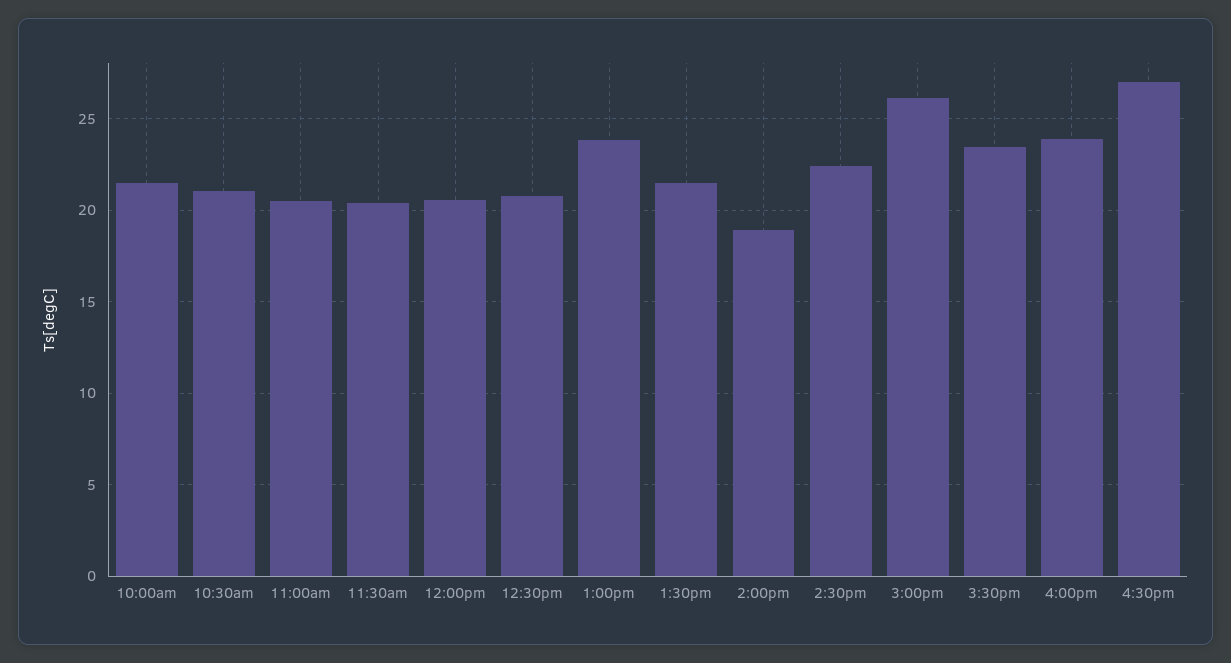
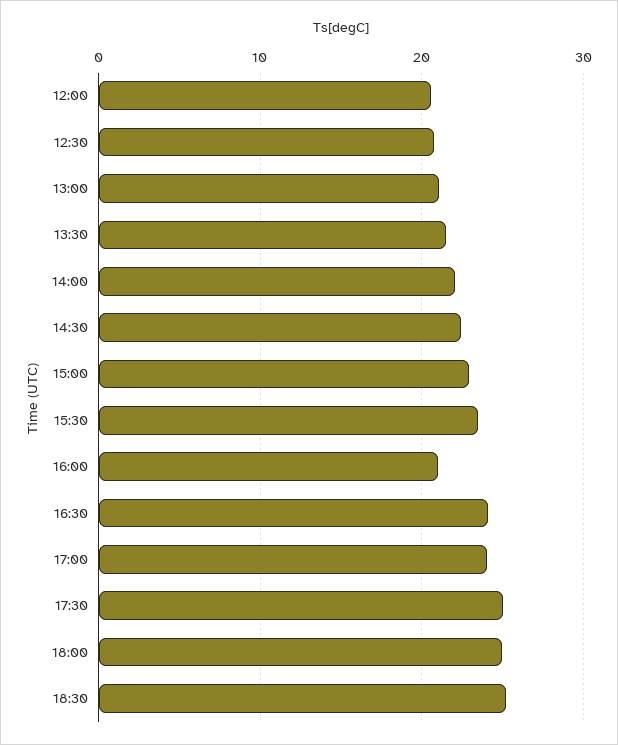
10:00am: 21.5 -> none
10:30am: 21 -> none
11:00am: 20.5 -> none
11:30am: 20.5 -> none
1:00pm: 24 -> 21
2:00pm: 19 -> 22
3:00pm: 26 -> 23
4:00pm: 24 -> 21
4:30pm: 27 -> 24
17:00: none -> 24
17:30: none -> 25
18:00: none -> 25
18:30: none -> 25

